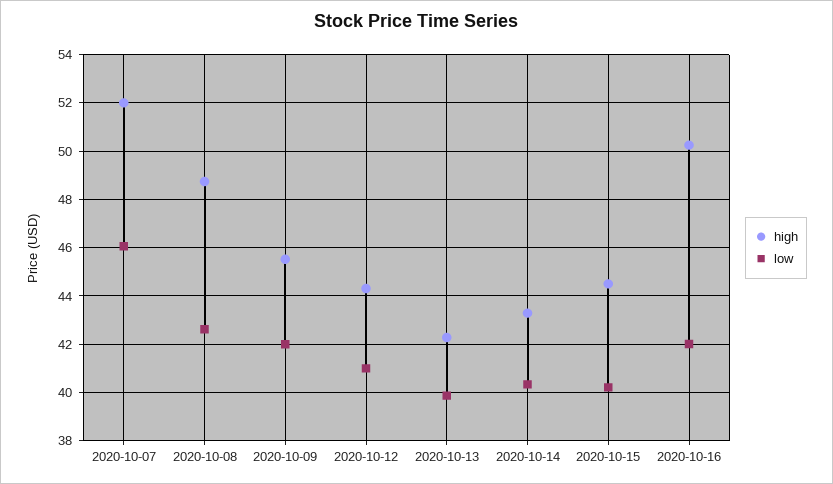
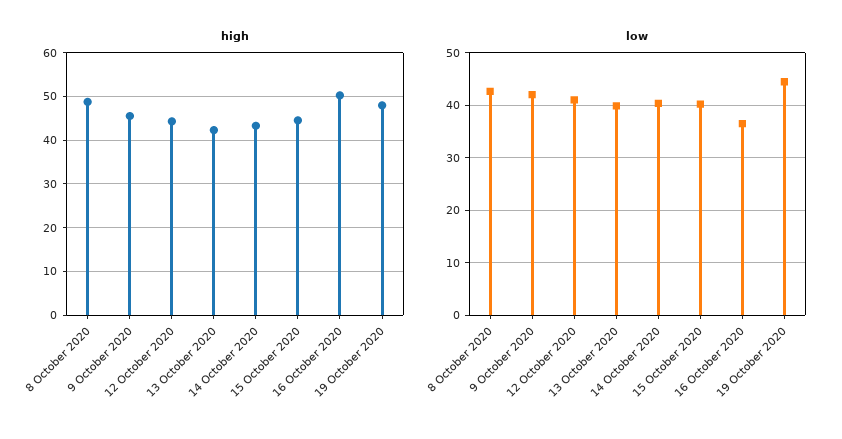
high, 2020-10-07: 52 -> none
low, 2020-10-07: 46 -> none
low, 2020-10-16: 42 -> 36
high, 19 October 2020: none -> 48
low, 19 October 2020: none -> 44

